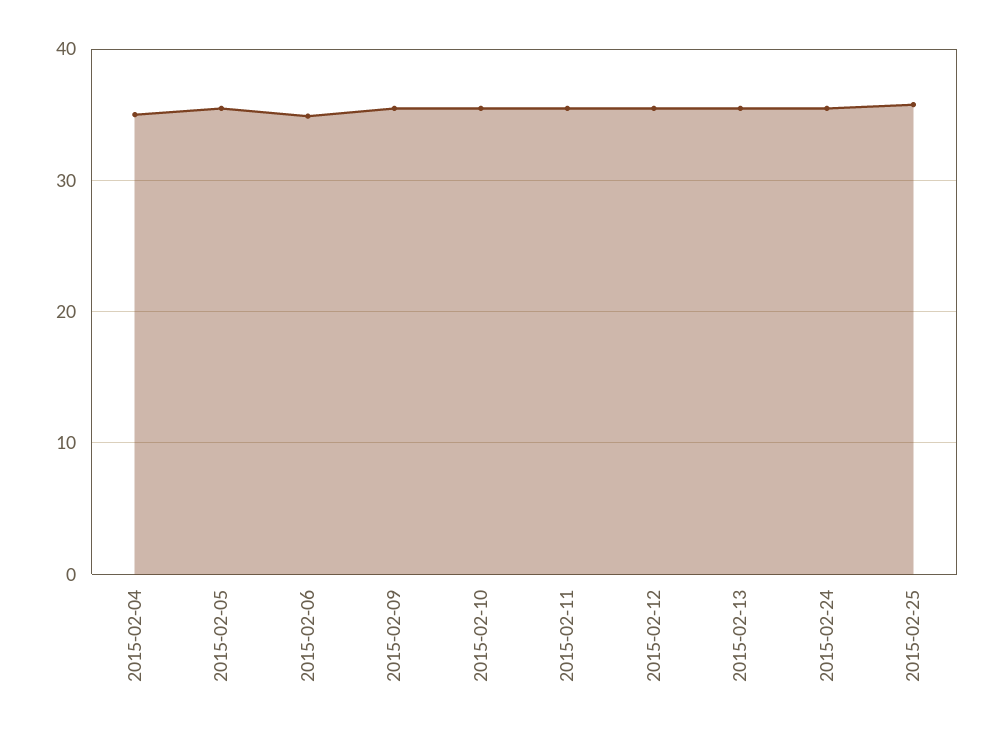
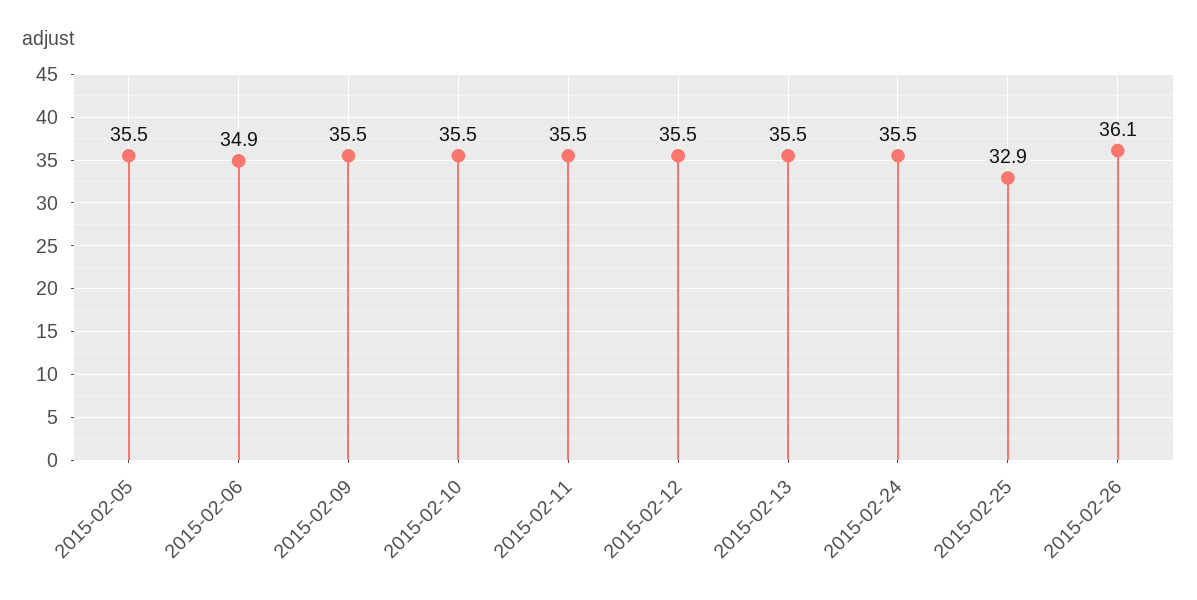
2015-02-04: 35 -> none
2015-02-25: 36 -> 32.9
2015-02-26: none -> 36.1

